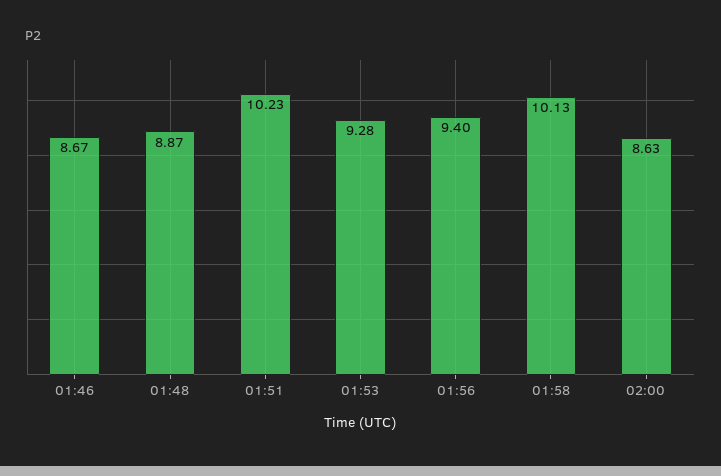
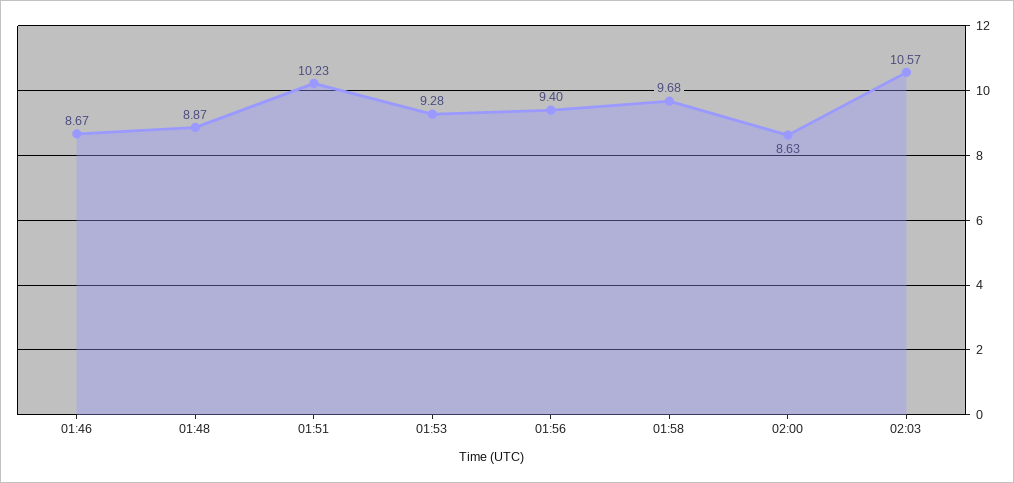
01:58: 10.13 -> 9.68
02:03: none -> 10.57

